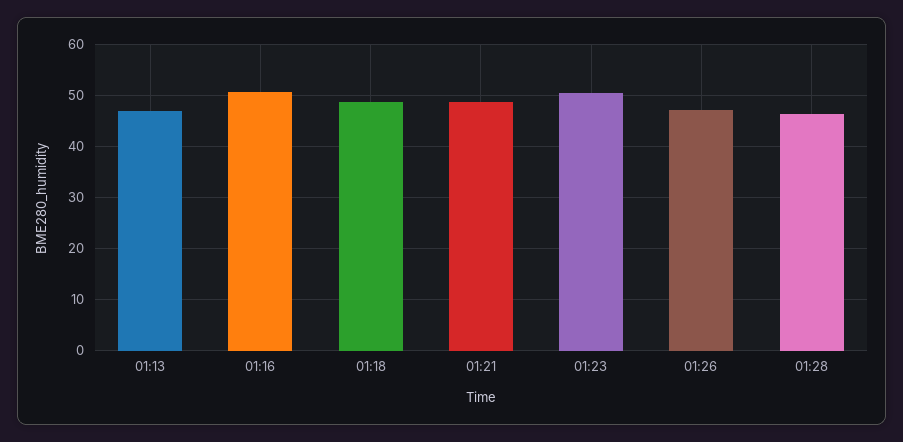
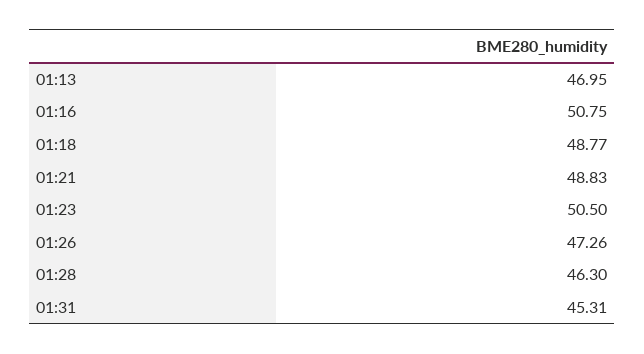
01:31: none -> 45.31

